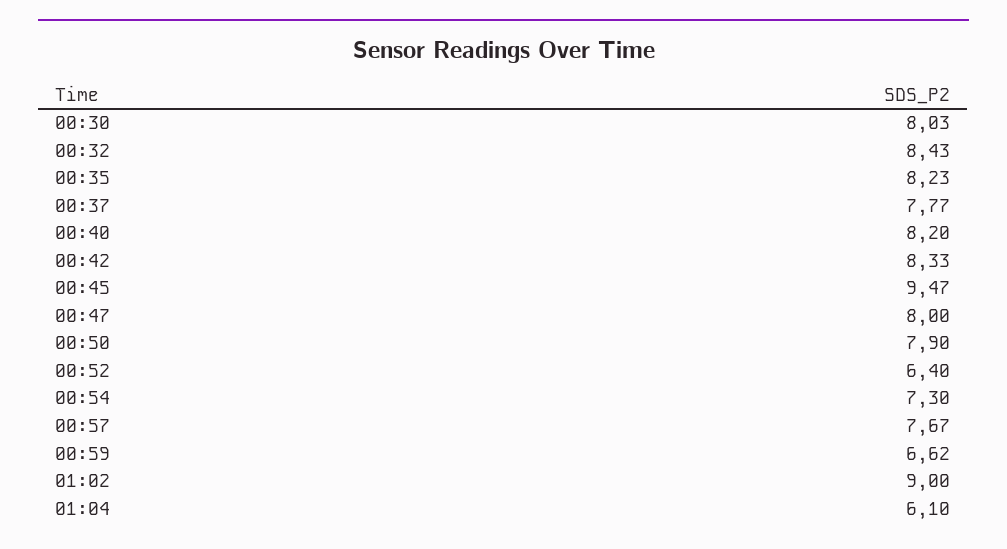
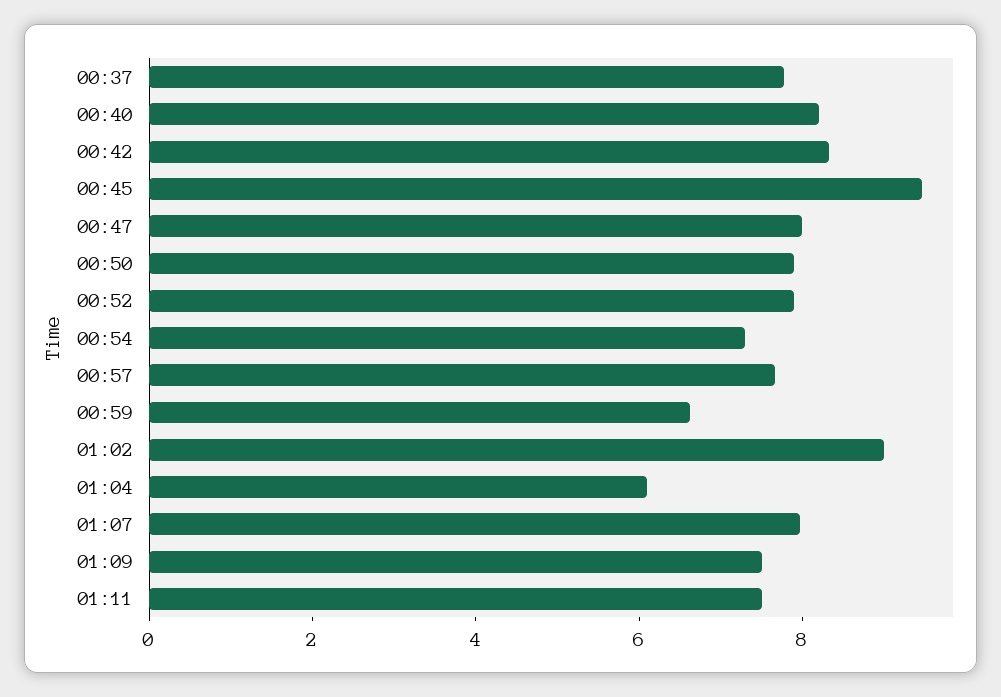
00:30: 8.03 -> none
00:32: 8.43 -> none
00:35: 8.23 -> none
00:52: 6.4 -> 8
01:07: none -> 8
01:09: none -> 7.5
01:11: none -> 7.5

